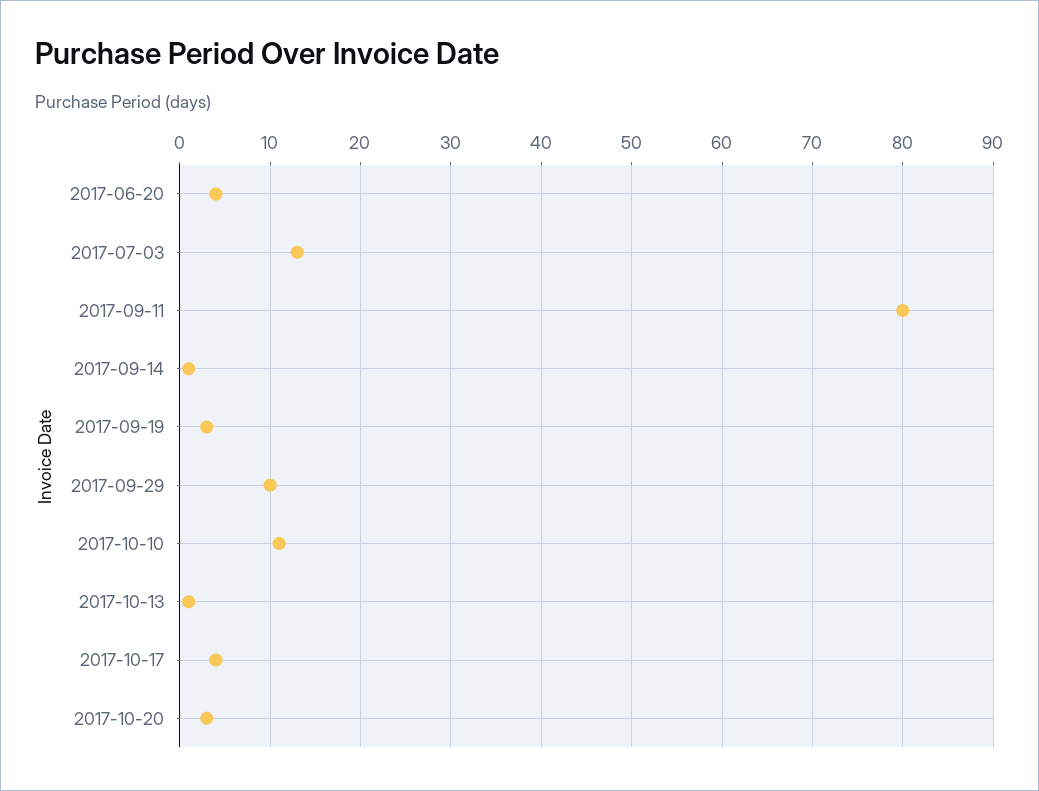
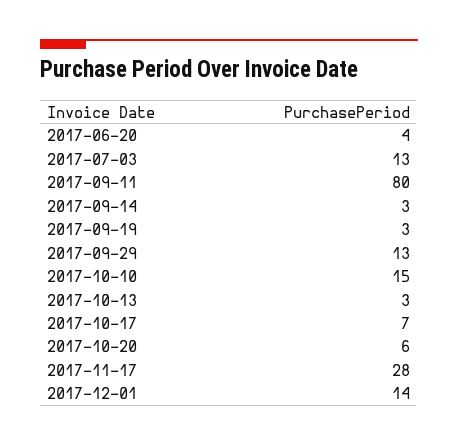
2017-09-14: 1 -> 3
2017-09-29: 10 -> 13
2017-10-10: 11 -> 15
2017-10-13: 1 -> 3
2017-10-17: 4 -> 7
2017-10-20: 3 -> 6
2017-11-17: none -> 28
2017-12-01: none -> 14

